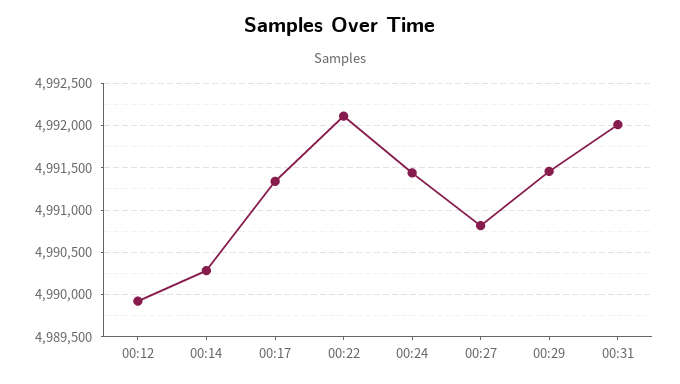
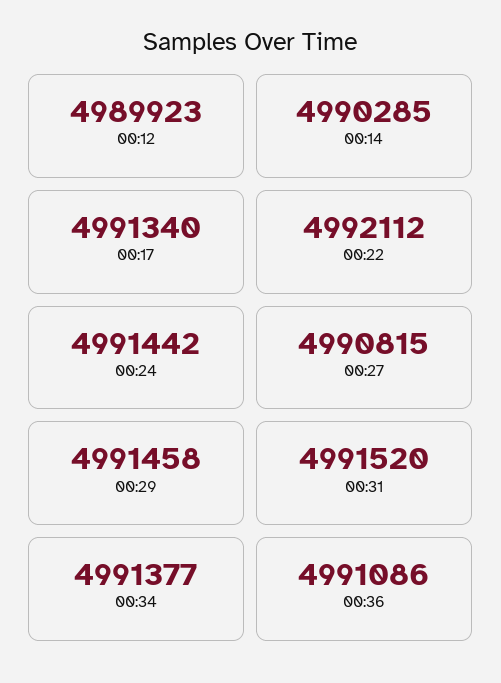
00:31: 4992000 -> 4991520
00:34: none -> 4991377
00:36: none -> 4991086

